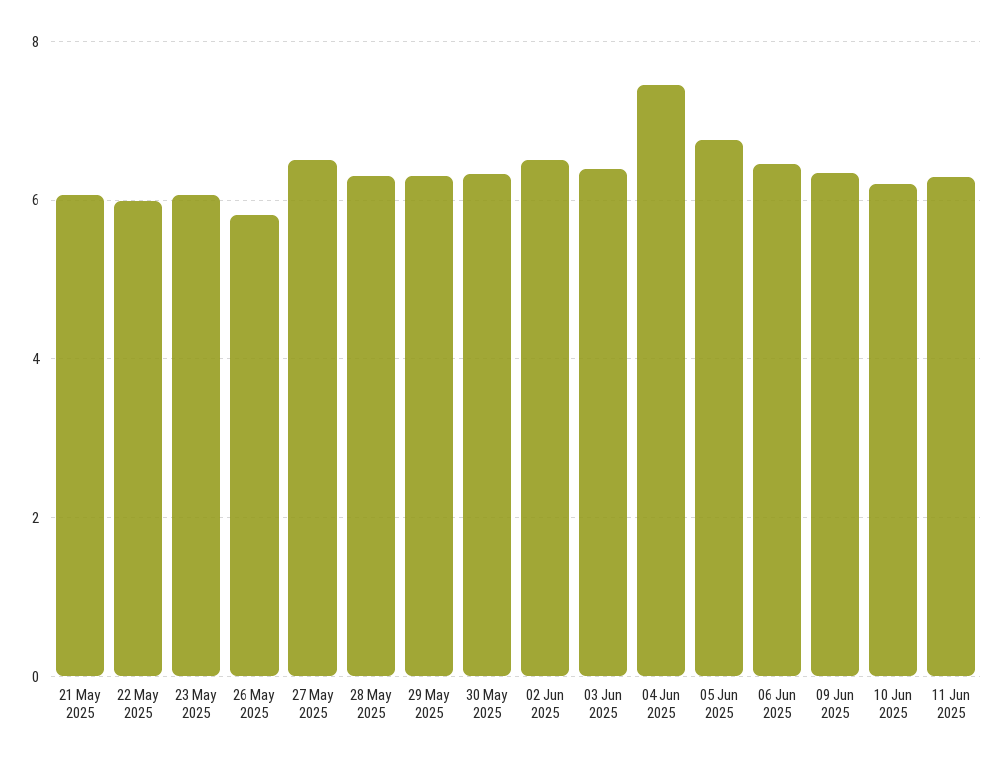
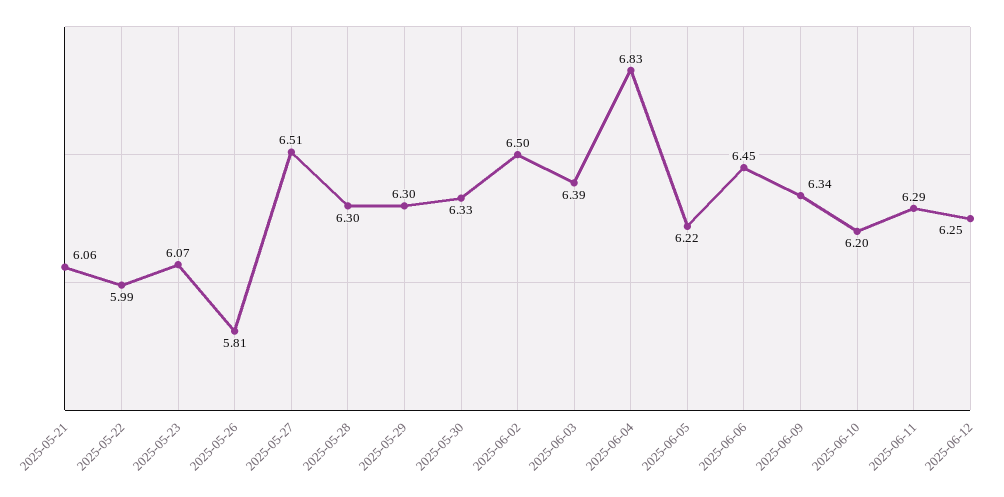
04 Jun 2025: 7.4 -> 6.83
05 Jun 2025: 6.8 -> 6.22
2025-06-12: none -> 6.25

